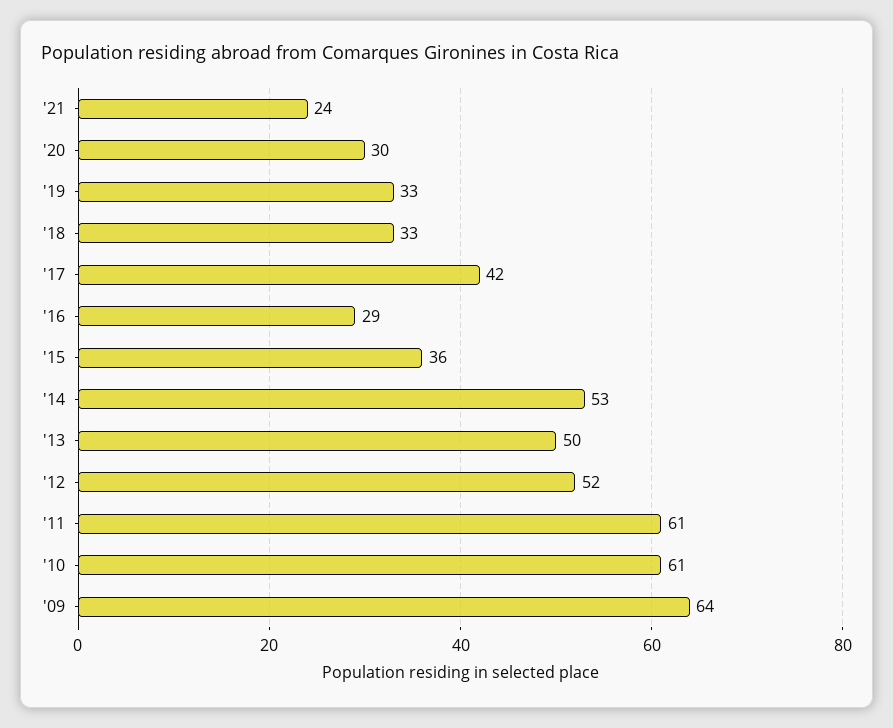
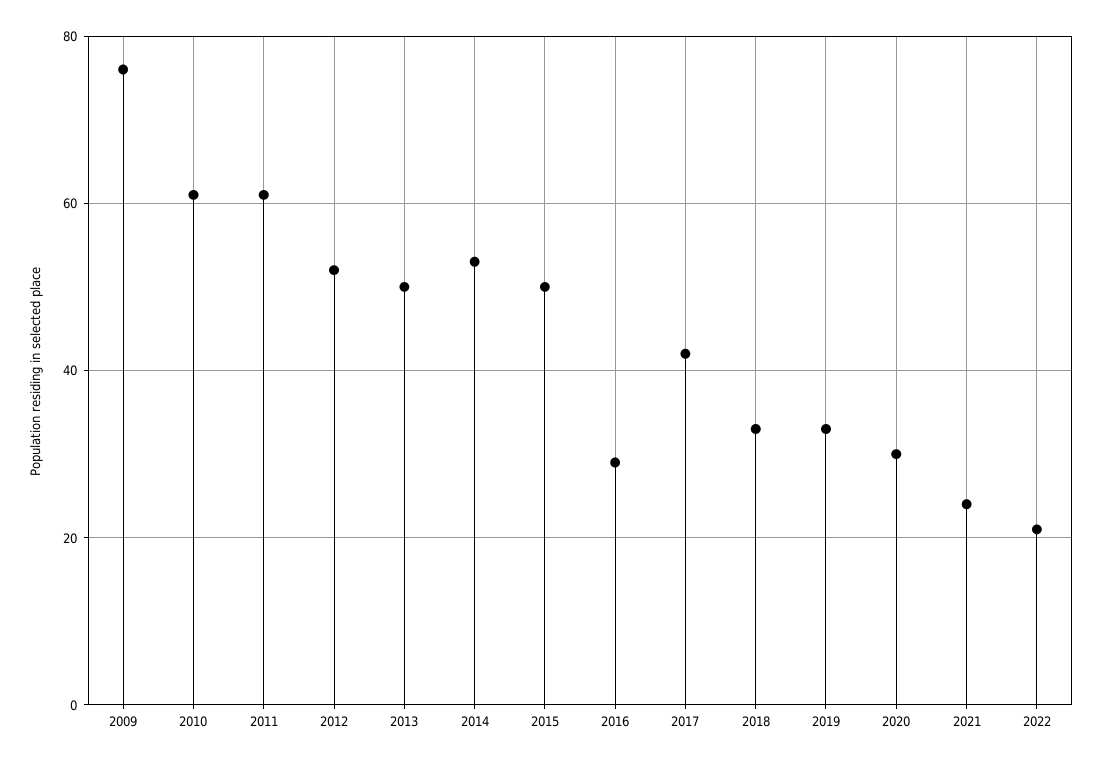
'15: 36 -> 50
'09: 64 -> 75
2022: none -> 20

